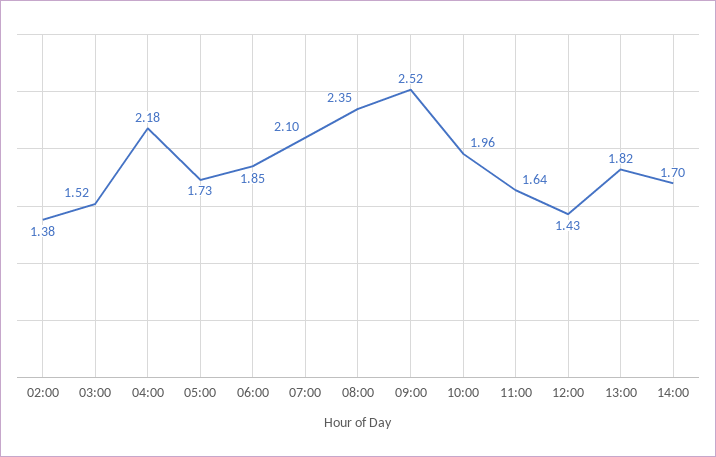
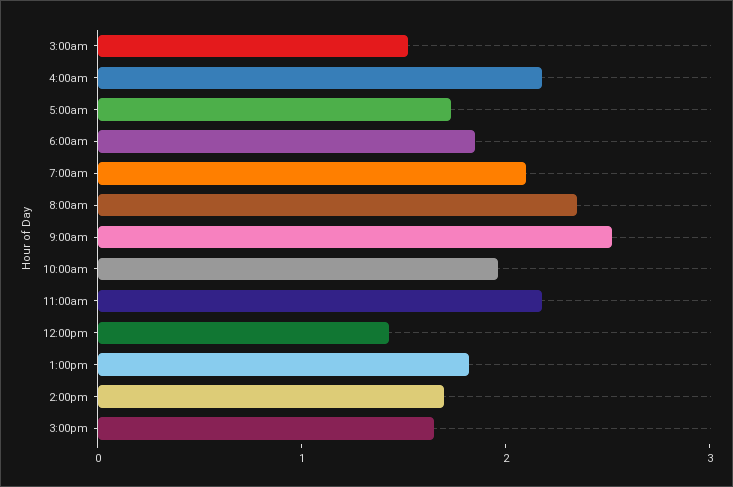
02:00: 1.38 -> none
11:00: 1.64 -> 2.2
3:00pm: none -> 1.6

